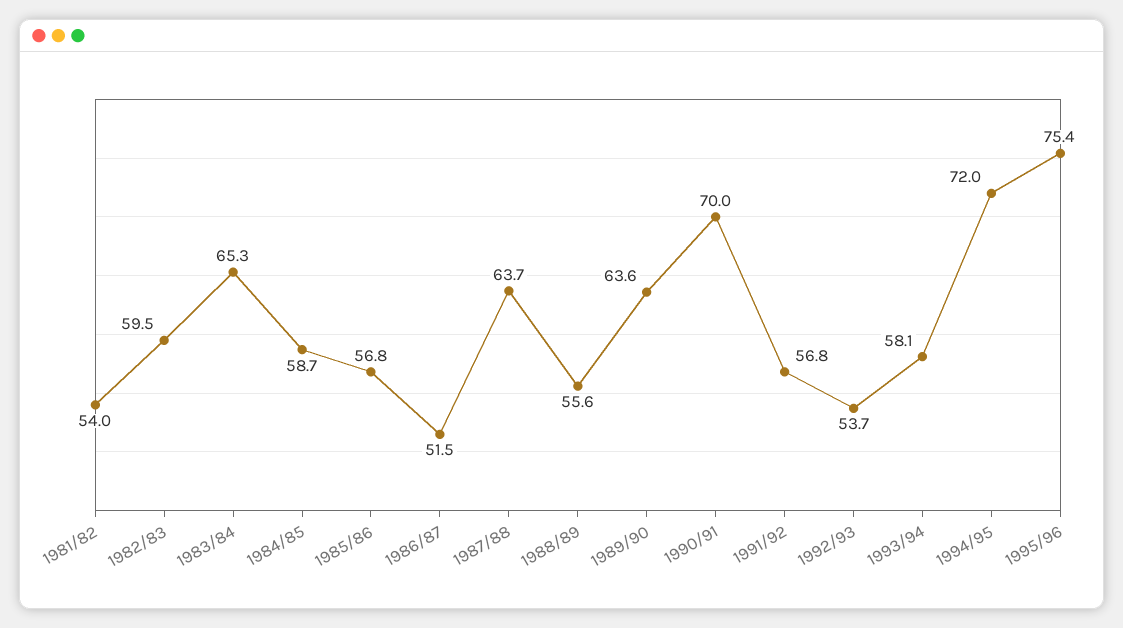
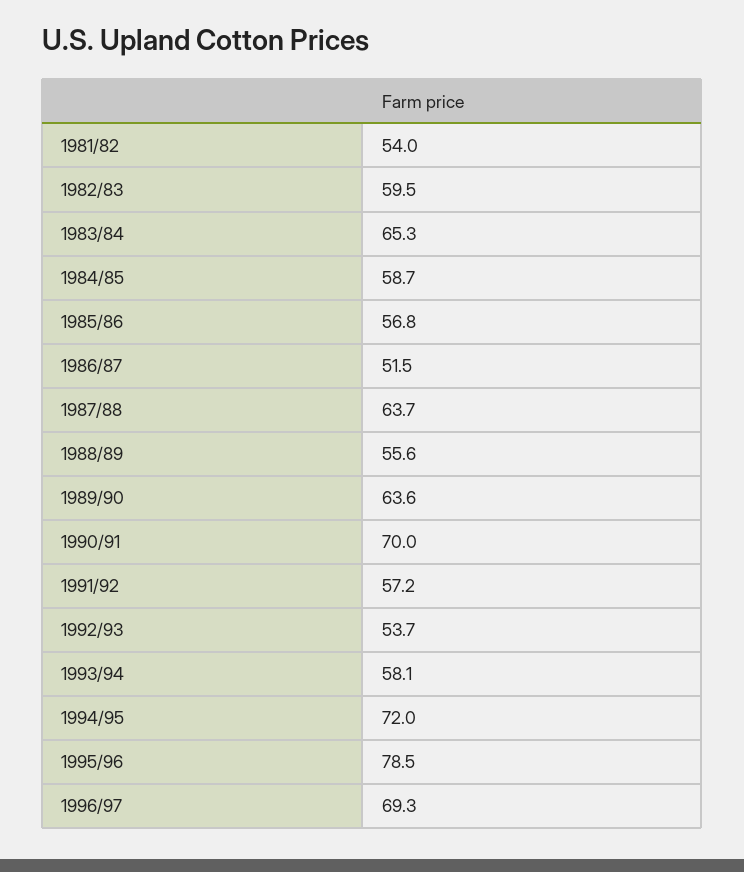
1991/92: 56.8 -> 57.2
1995/96: 75.4 -> 78.5
1996/97: none -> 69.3

